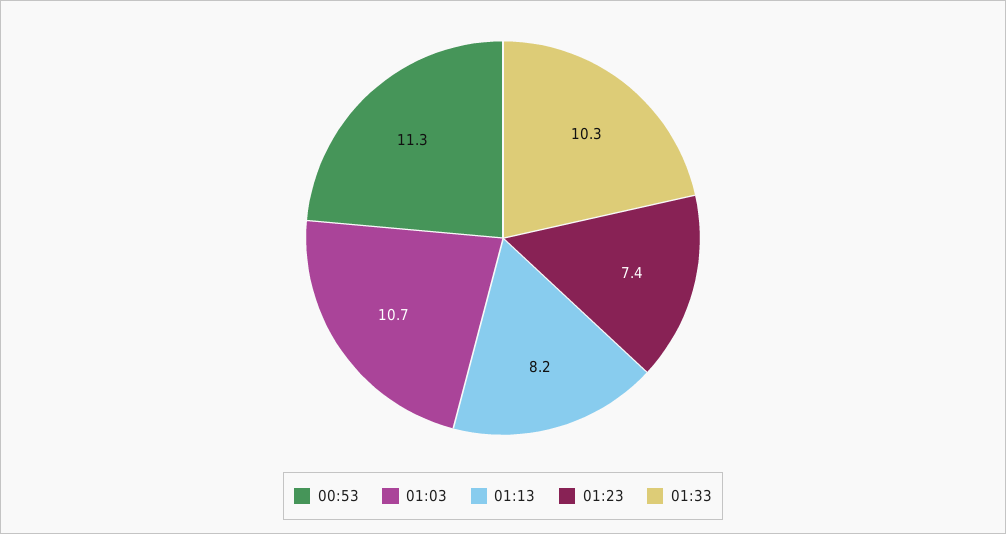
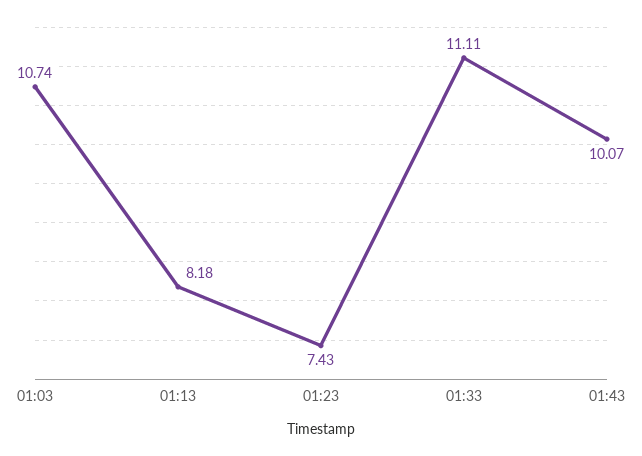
00:53: 11.3 -> none
01:33: 10.3 -> 11.11
01:43: none -> 10.07

